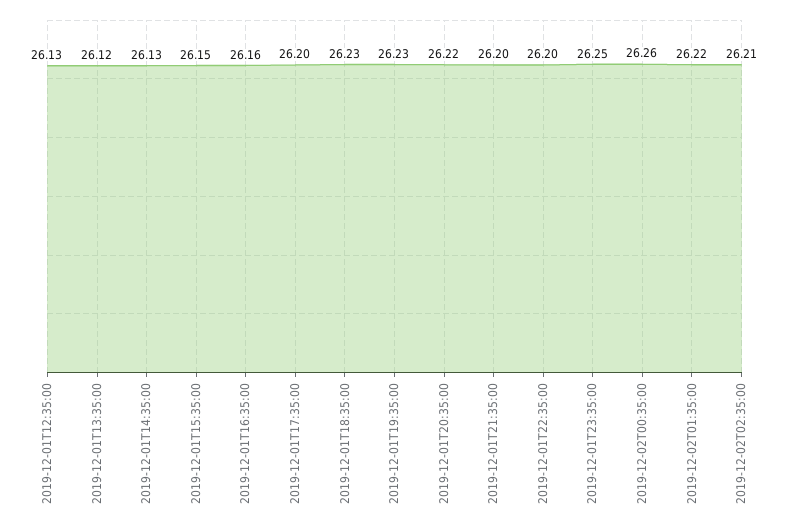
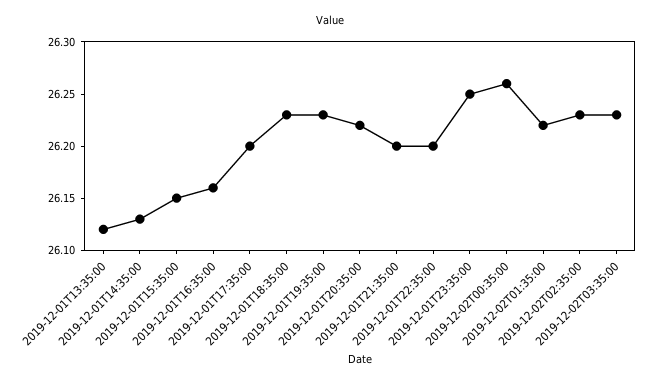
2019-12-01T12:35:00: 26.13 -> none
2019-12-02T02:35:00: 26.21 -> 26.23
2019-12-02T03:35:00: none -> 26.23

